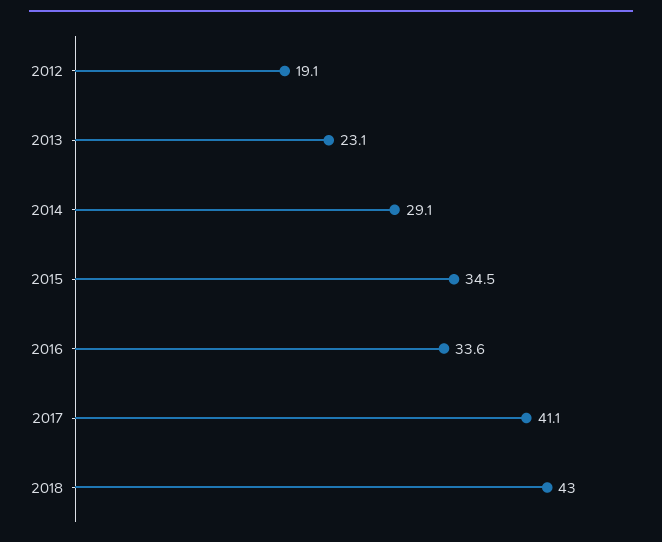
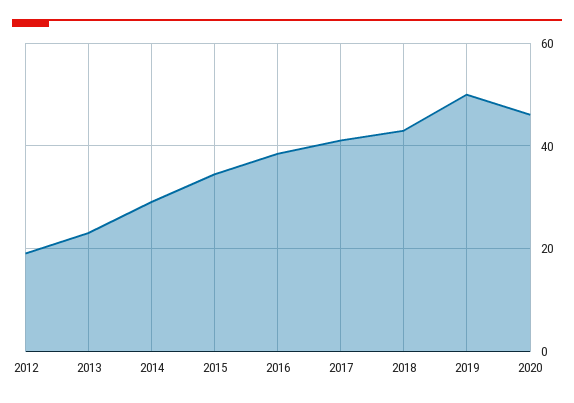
2016: 33.6 -> 38
2019: none -> 50
2020: none -> 46

